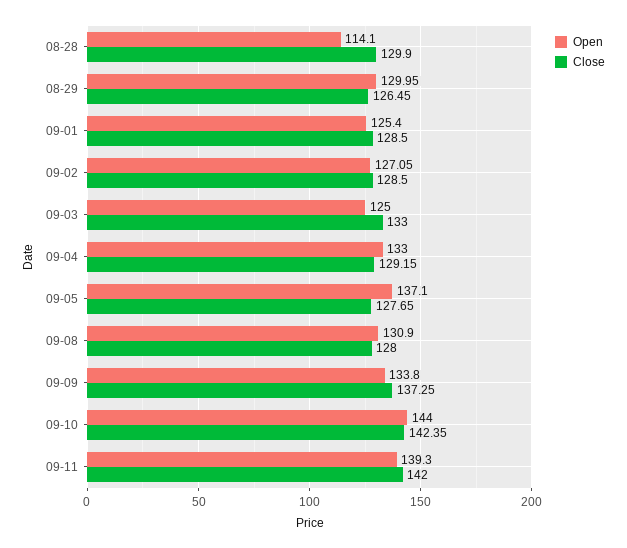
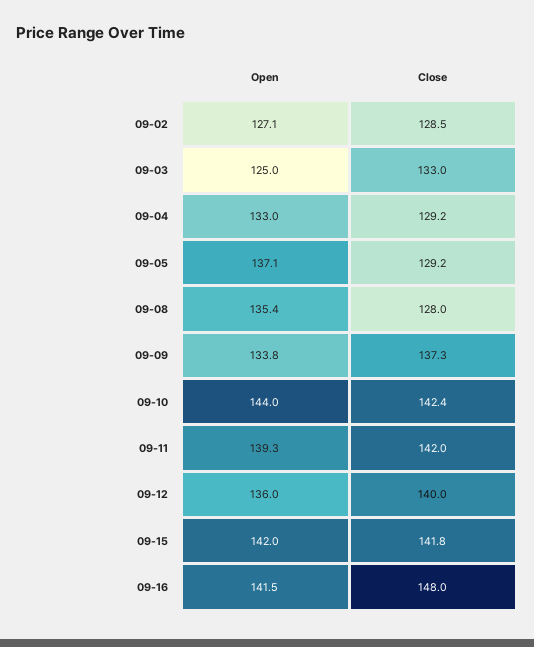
Open, 08-28: 114.1 -> none
Close, 08-28: 129.9 -> none
Open, 08-29: 129.95 -> none
Close, 08-29: 126.45 -> none
Open, 09-01: 125.4 -> none
Close, 09-01: 128.5 -> none
Close, 09-05: 127.65 -> 129.2
Open, 09-08: 130.9 -> 135.4
Open, 09-12: none -> 136
Close, 09-12: none -> 140
Open, 09-15: none -> 142
Close, 09-15: none -> 141.8
Open, 09-16: none -> 141.5
Close, 09-16: none -> 148

